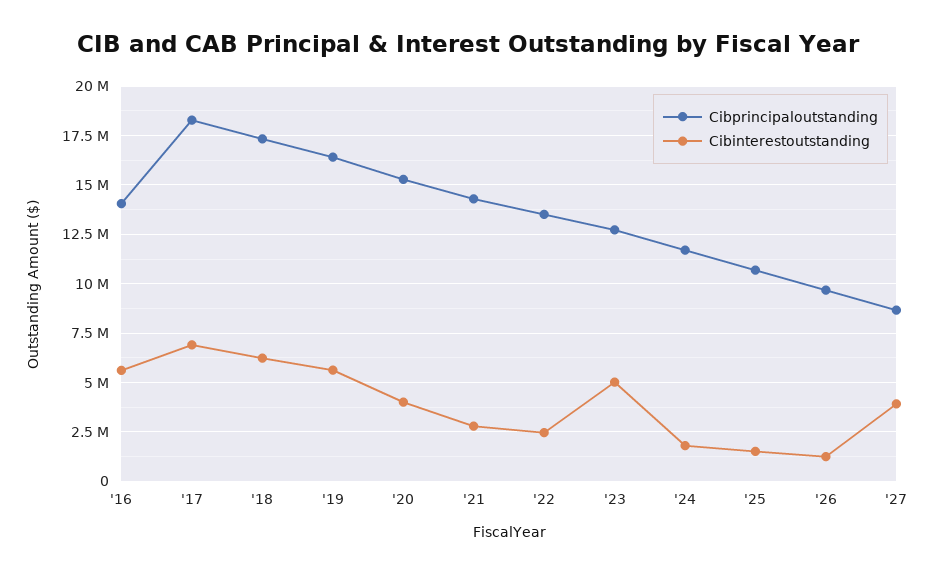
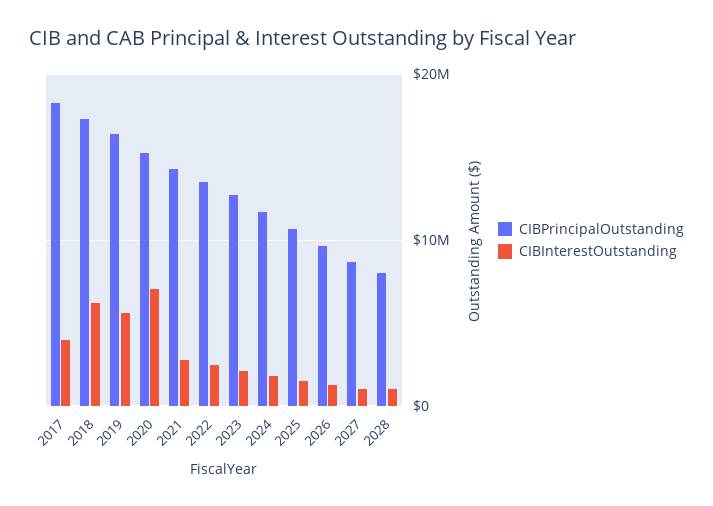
Cibprincipaloutstanding, '16: 14000000 -> none
Cibinterestoutstanding, '16: 5500000 -> none
Cibinterestoutstanding, '17: 7000000 -> 4000000
Cibinterestoutstanding, '20: 4000000 -> 7000000
Cibinterestoutstanding, '23: 5000000 -> 2000000
Cibinterestoutstanding, '27: 4000000 -> 1000000
Cibprincipaloutstanding, 2028: none -> 8000000
Cibinterestoutstanding, 2028: none -> 1000000

